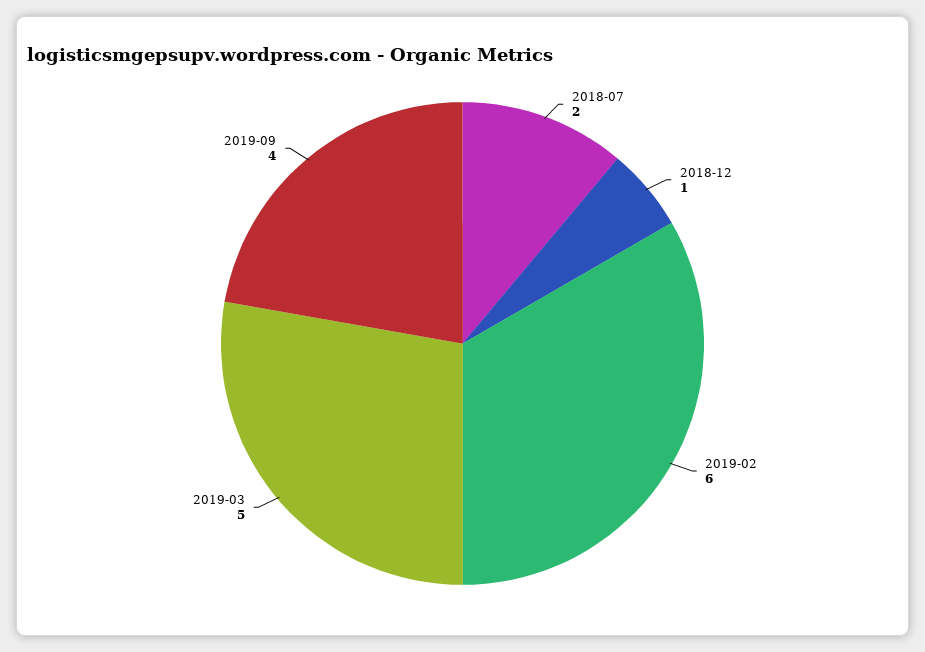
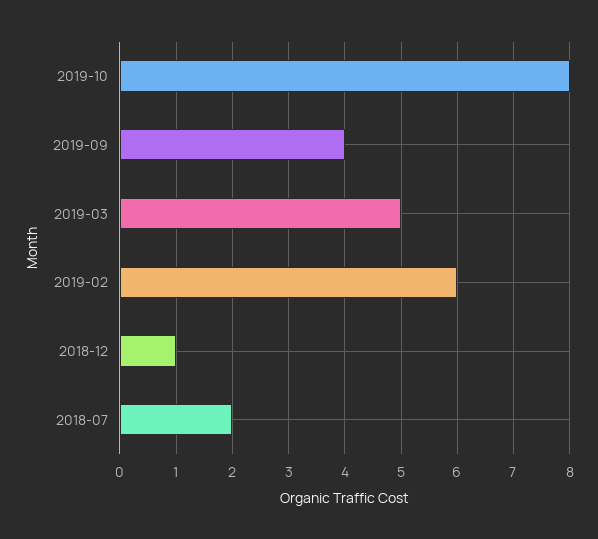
2019-10: none -> 8

